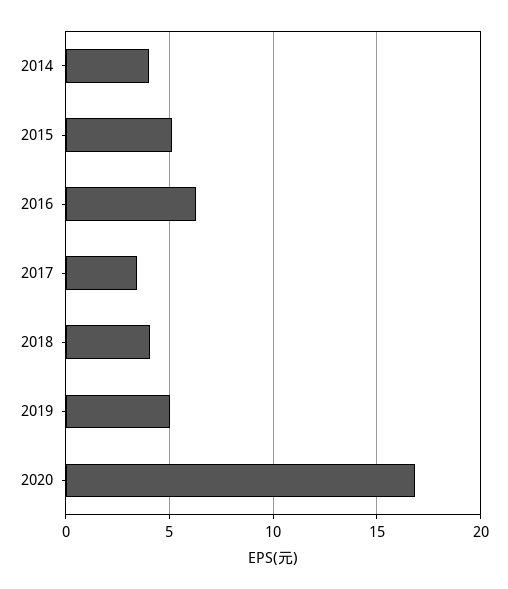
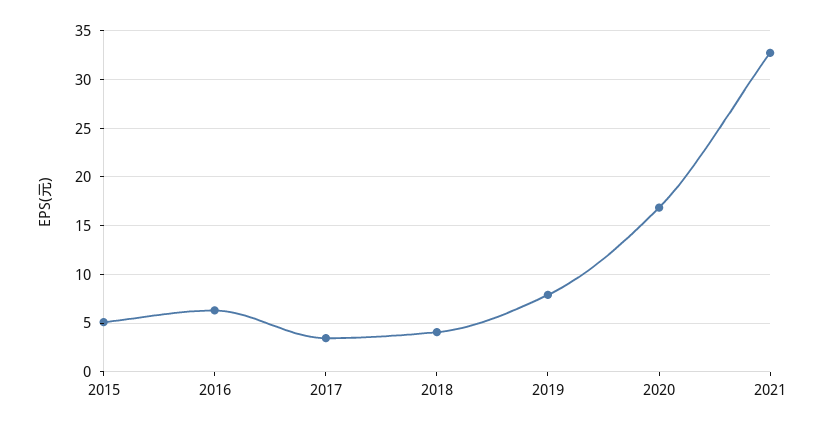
2014: 4 -> none
2019: 5 -> 8
2021: none -> 33

